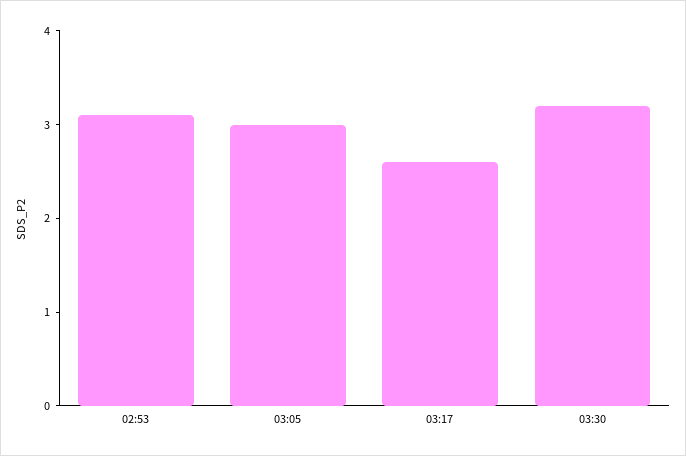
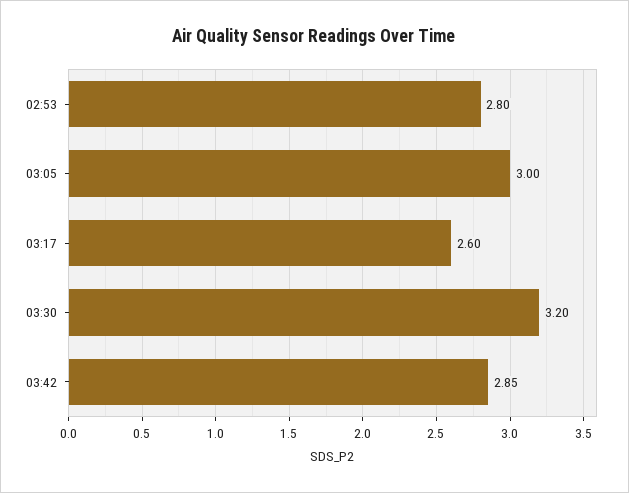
02:53: 3.1 -> 2.8
03:42: none -> 2.85

